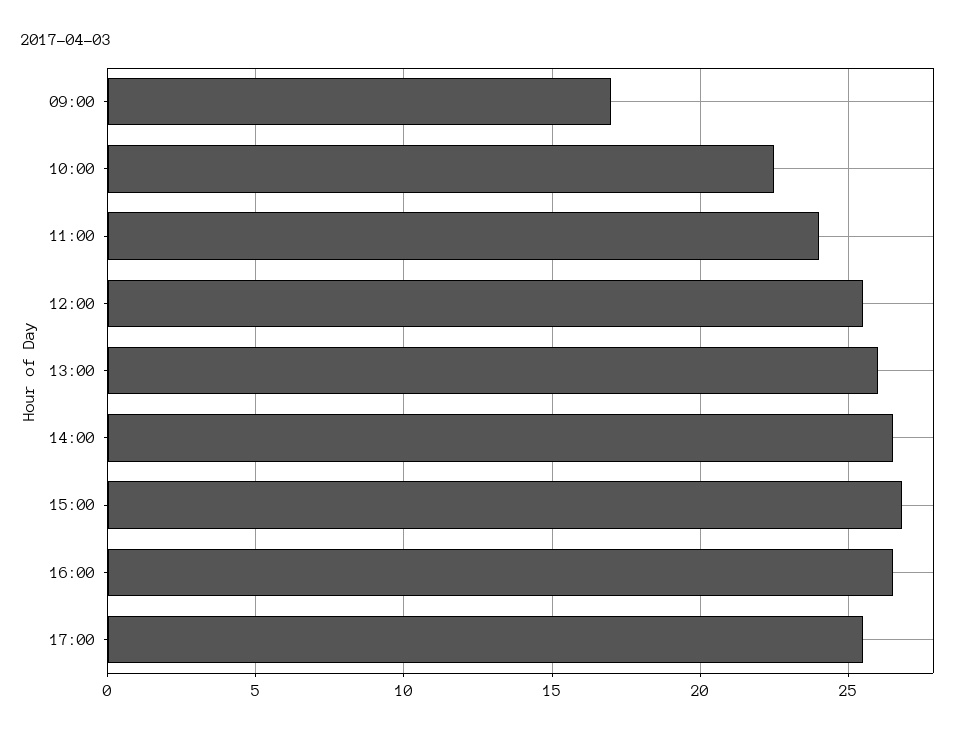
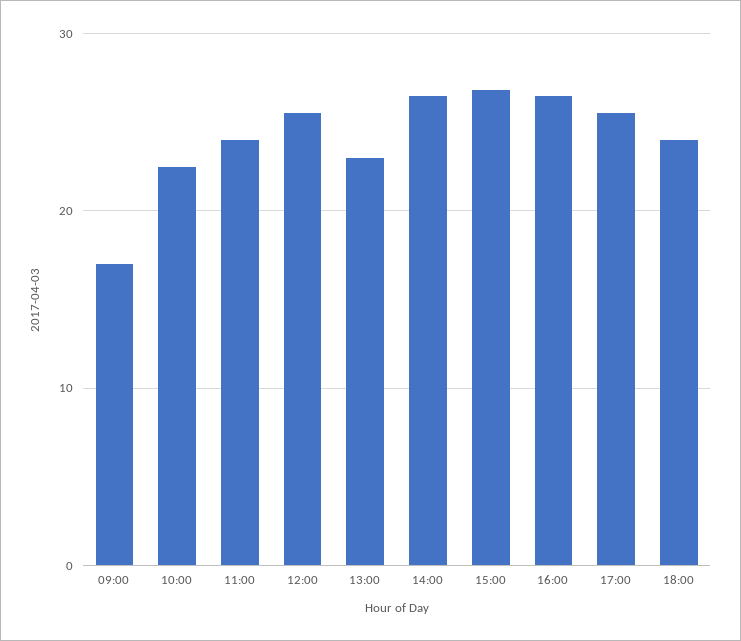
13:00: 26 -> 23
18:00: none -> 24

